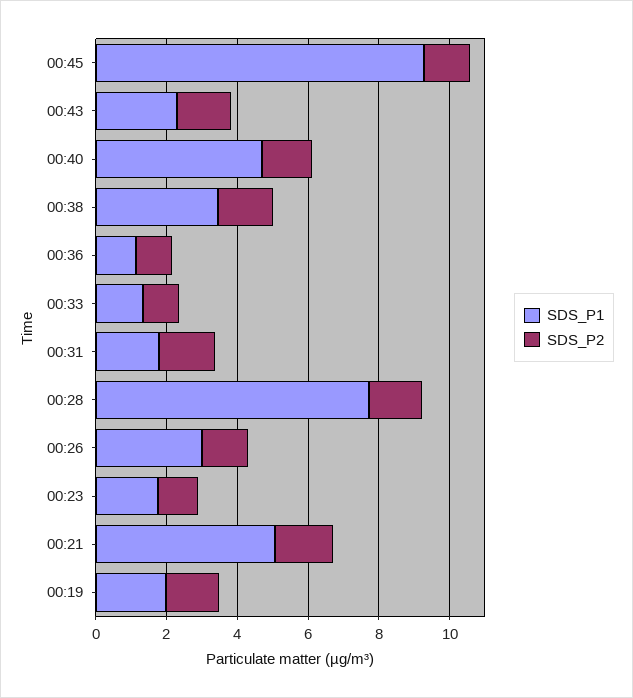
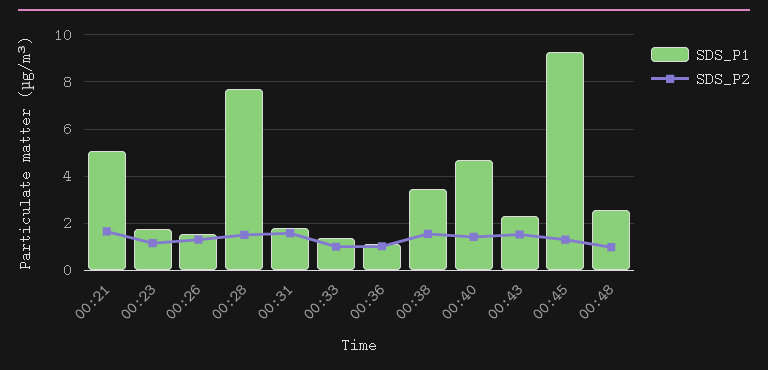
SDS_P1, 00:26: 3 -> 1.5
SDS_P1, 00:19: 2 -> none
SDS_P2, 00:19: 1.5 -> none
SDS_P1, 00:48: none -> 2.5
SDS_P2, 00:48: none -> 1

